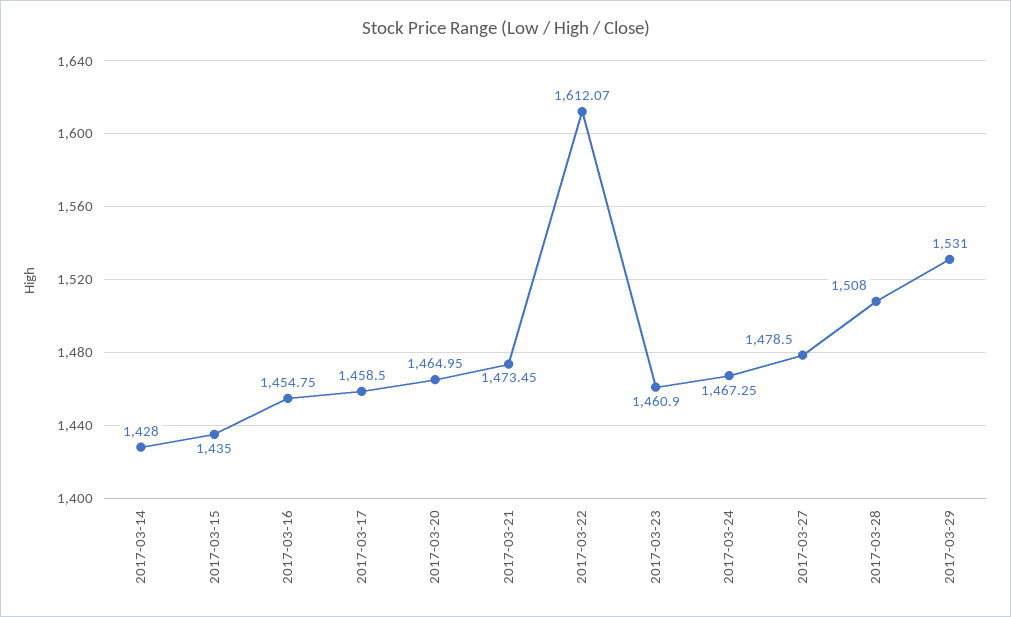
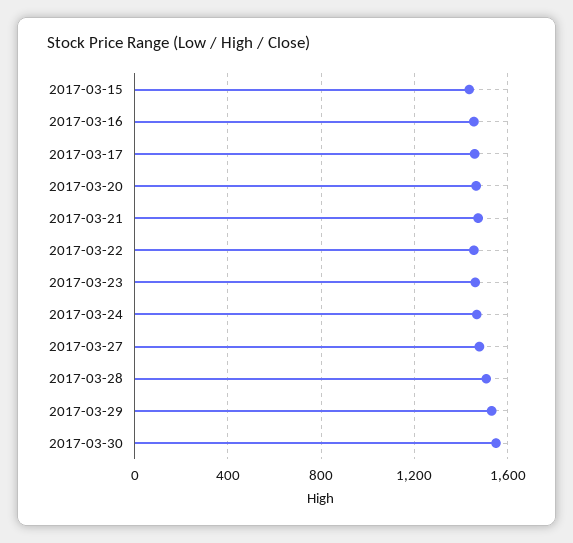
2017-03-14: 1428 -> none
2017-03-22: 1612.07 -> 1450
2017-03-30: none -> 1550

